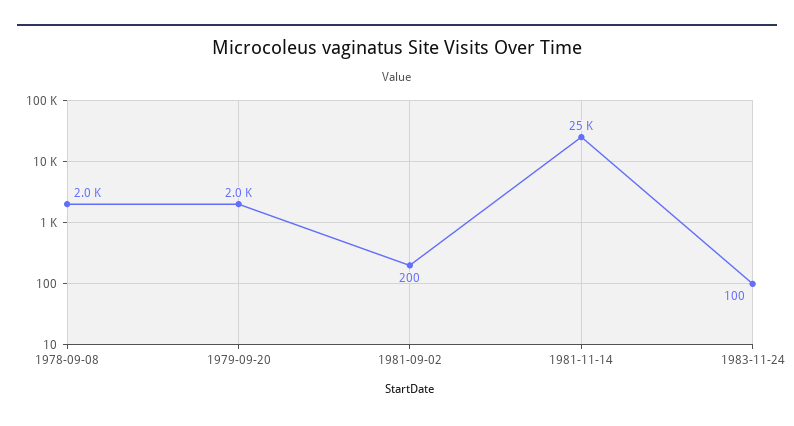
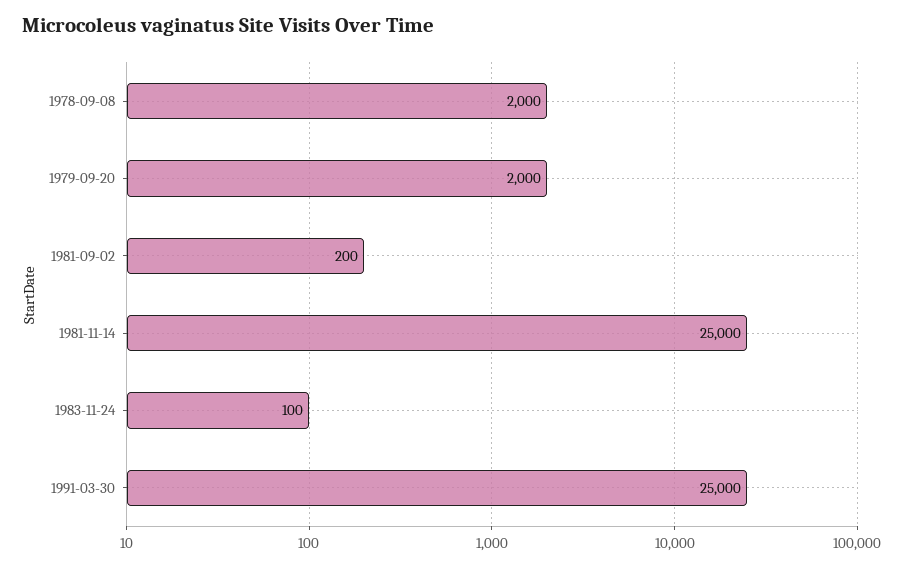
1991-03-30: none -> 25000

